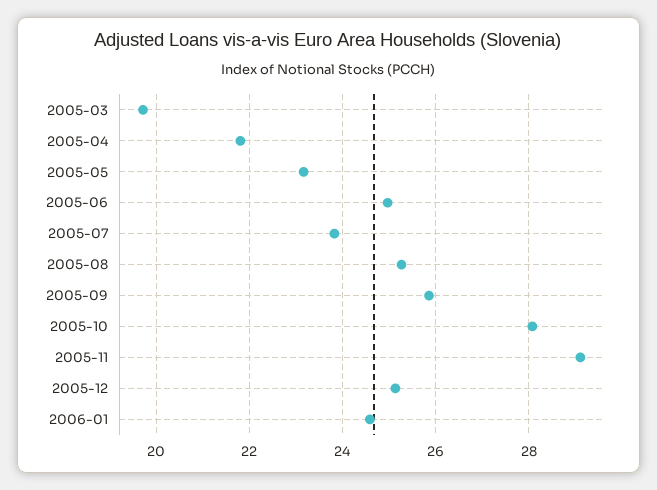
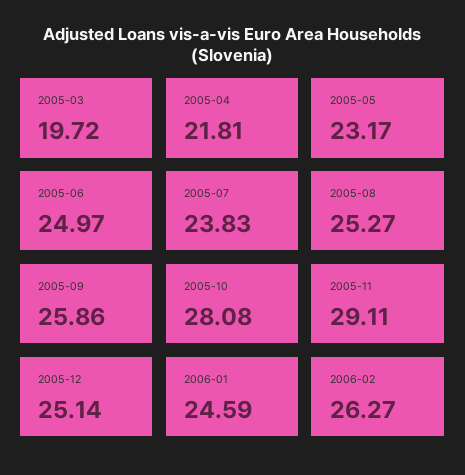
2006-02: none -> 26.27

